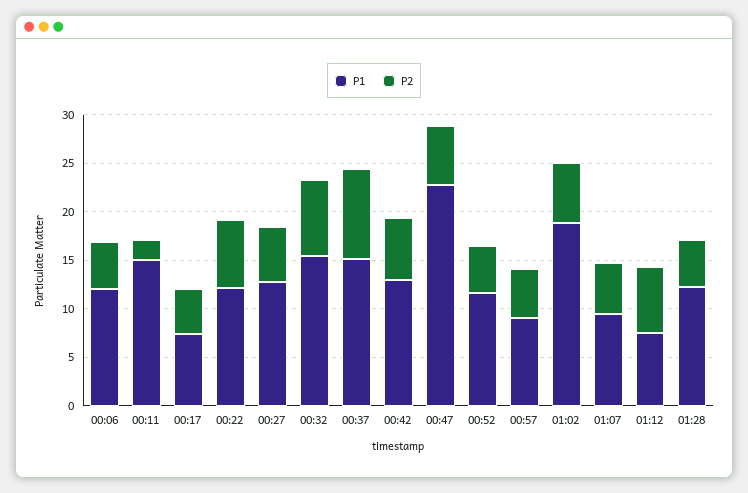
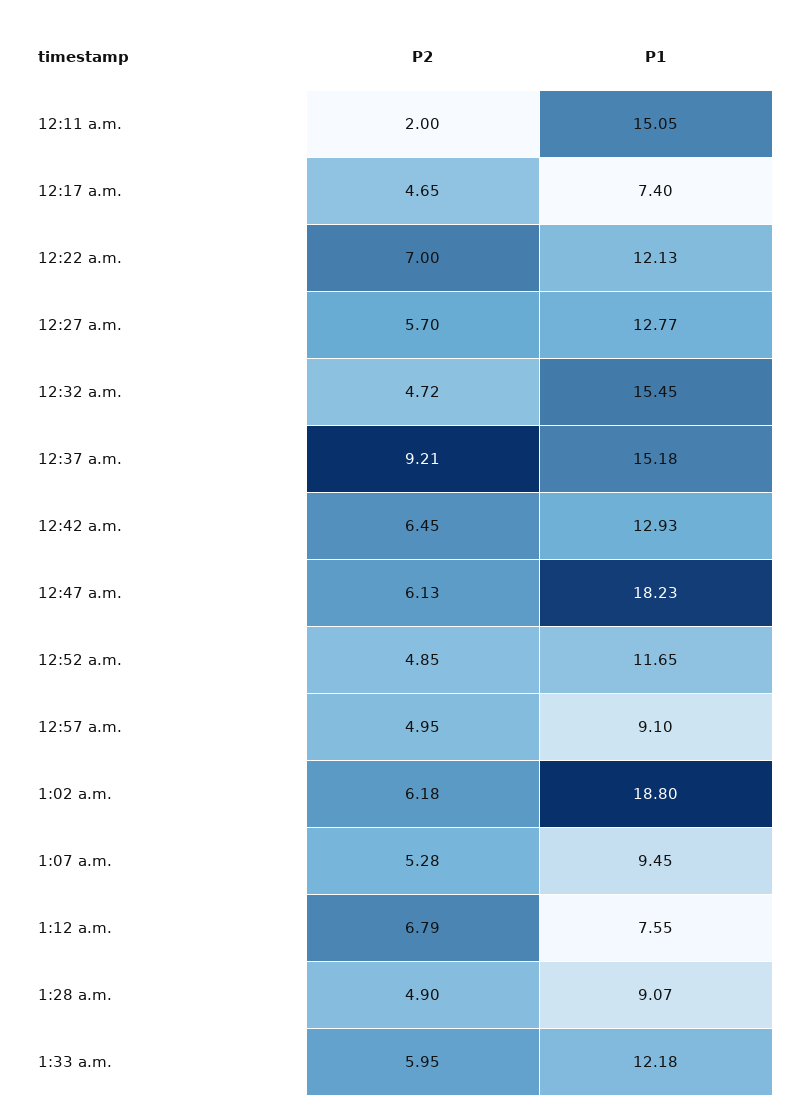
P1, 00:06: 12 -> none
P2, 00:06: 5 -> none
P2, 00:32: 8 -> 4.72
P1, 00:47: 23 -> 18.23
P1, 01:28: 12 -> 9.07
P2, 1:33 a.m.: none -> 5.95
P1, 1:33 a.m.: none -> 12.18

